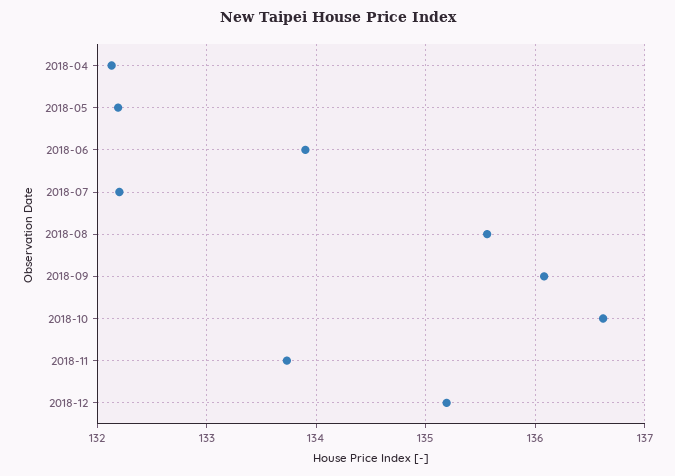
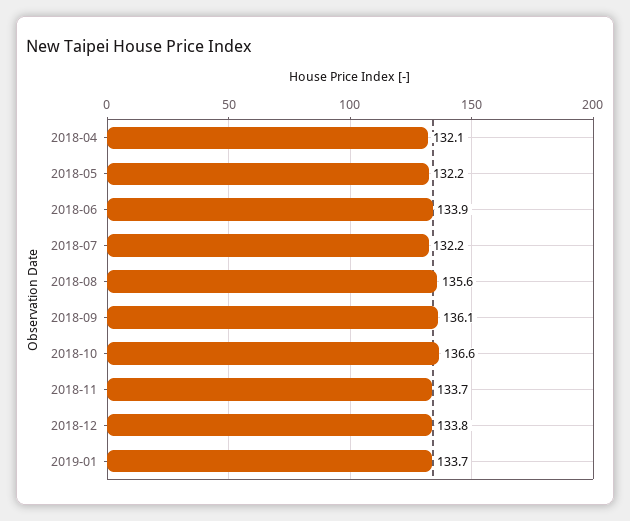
2018-12: 135.2 -> 133.8
2019-01: none -> 133.7

